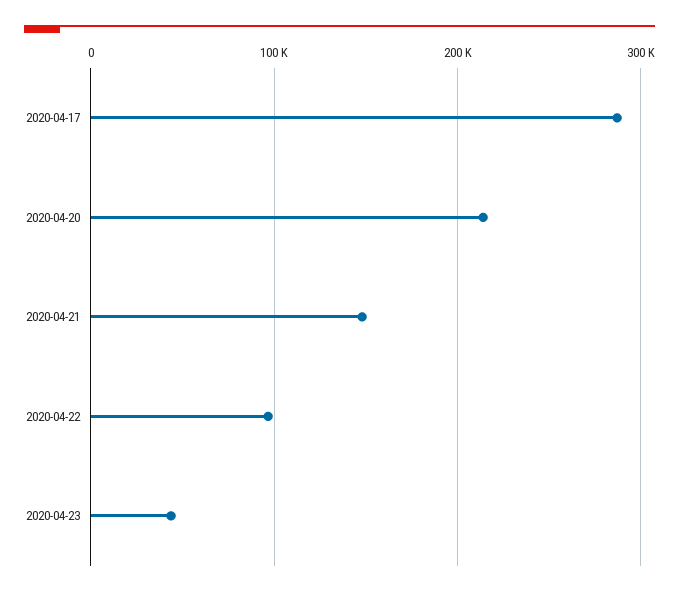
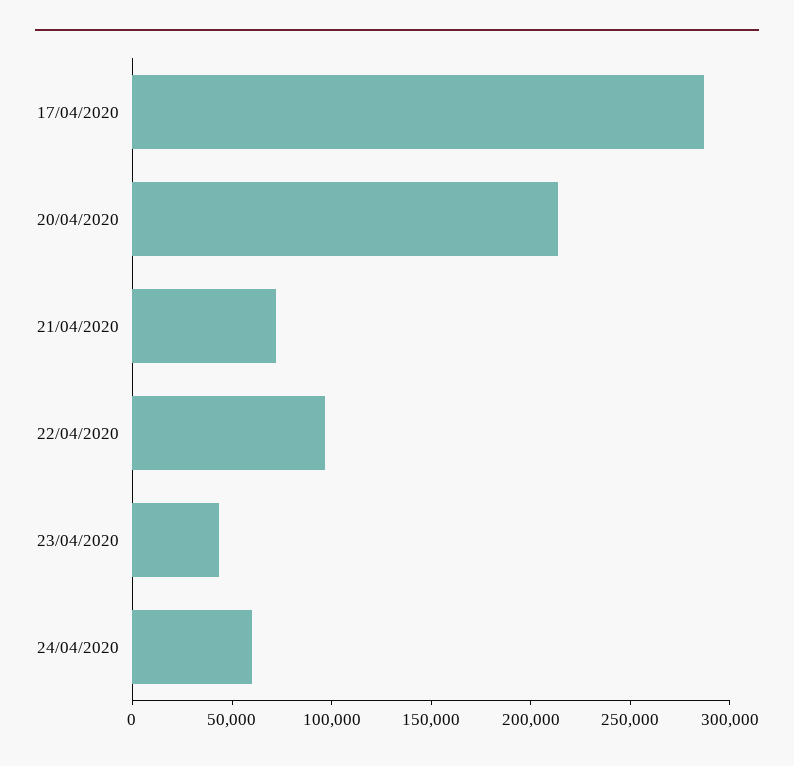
2020-04-21: 150000 -> 70000
24/04/2020: none -> 60000

